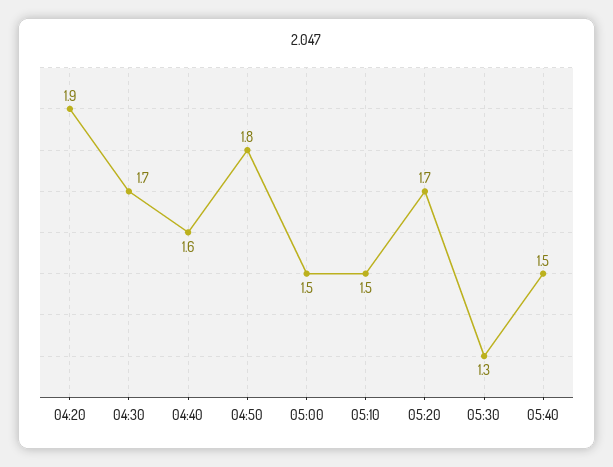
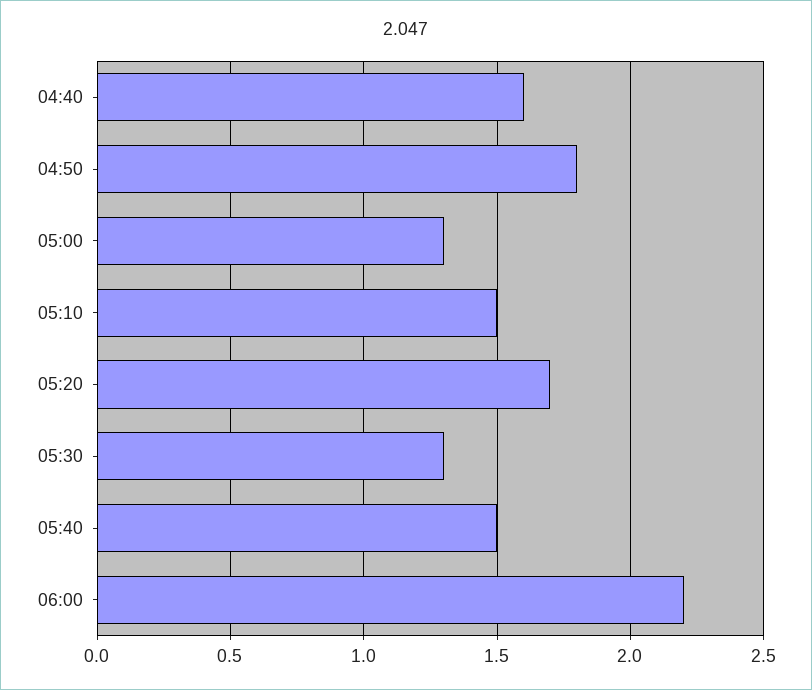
04:20: 1.9 -> none
04:30: 1.7 -> none
05:00: 1.5 -> 1.3
06:00: none -> 2.2

